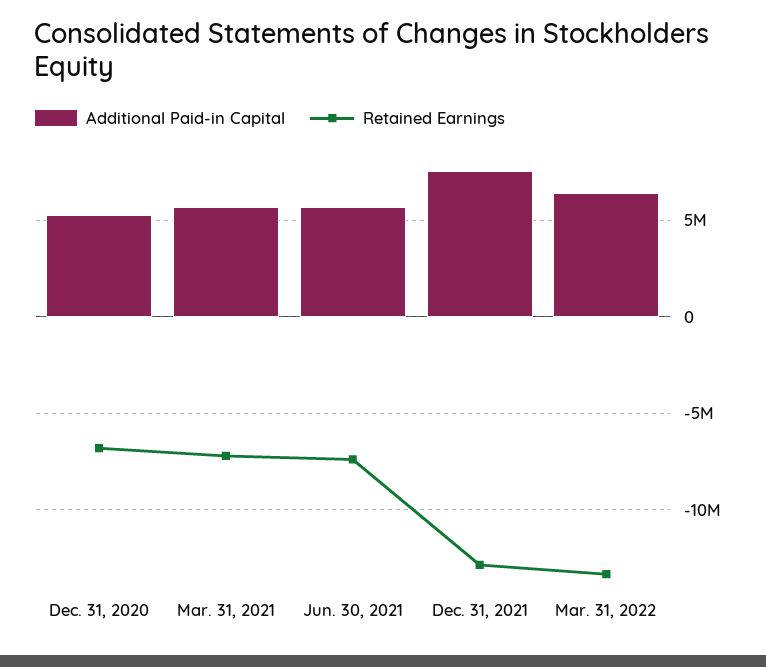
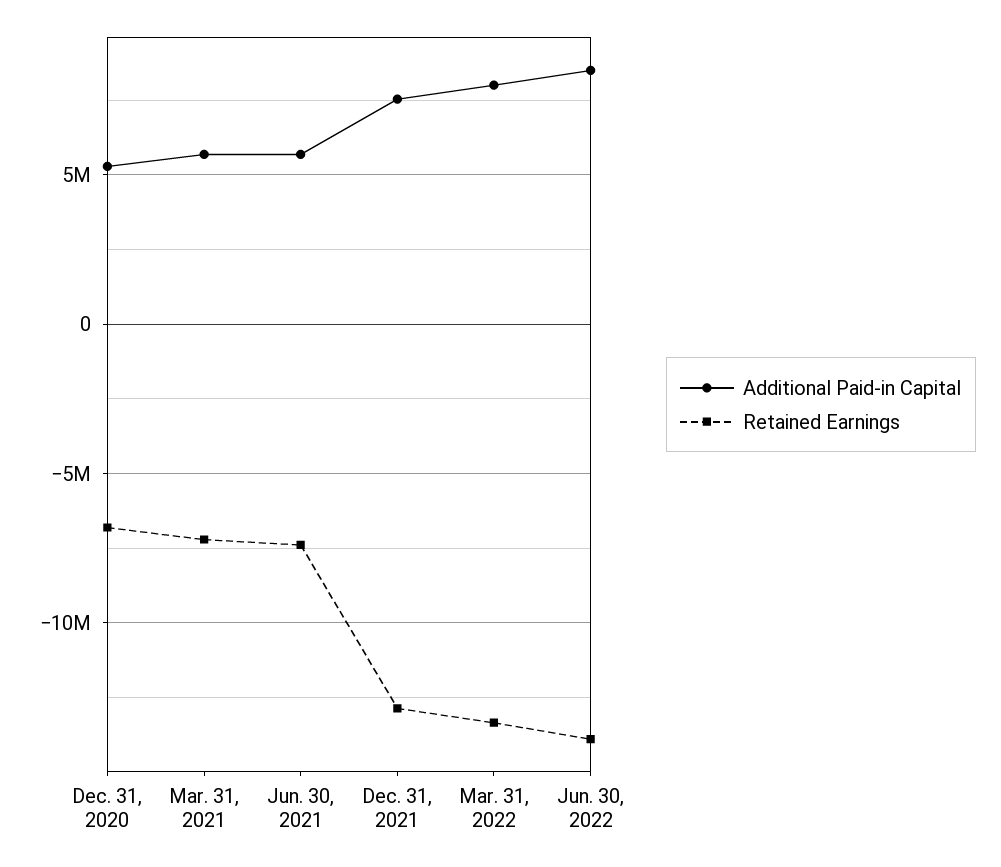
Additional Paid-in Capital, Mar. 31, 2022: 6500000 -> 8000000
Additional Paid-in Capital, Jun. 30, 2022: none -> 8500000
Retained Earnings, Jun. 30, 2022: none -> -14000000

